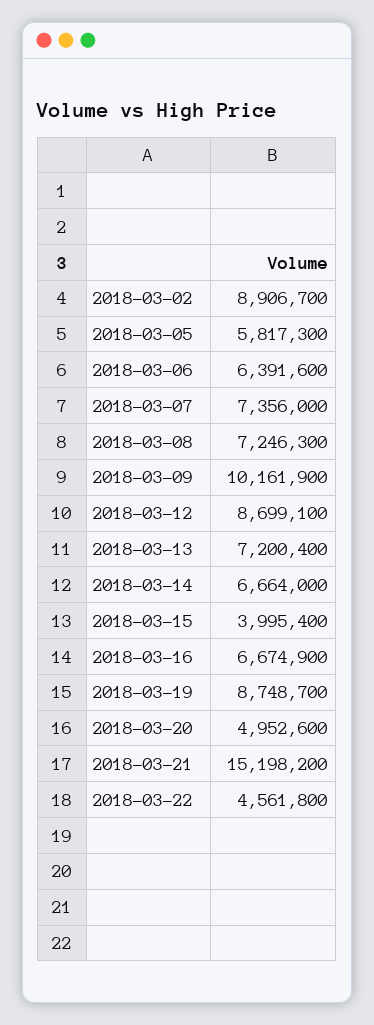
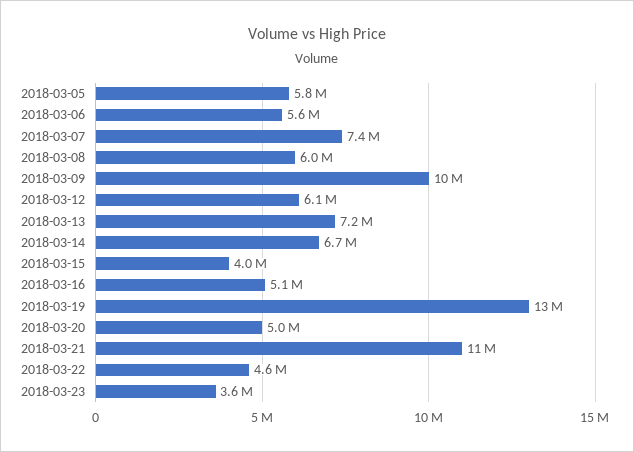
2018-03-02: 8906700 -> none
2018-03-06: 6391600 -> 5600000
2018-03-08: 7246300 -> 6000000
2018-03-12: 8699100 -> 6100000
2018-03-16: 6674900 -> 5100000
2018-03-19: 8748700 -> 13000000
2018-03-21: 15198200 -> 11000000
2018-03-23: none -> 3600000

